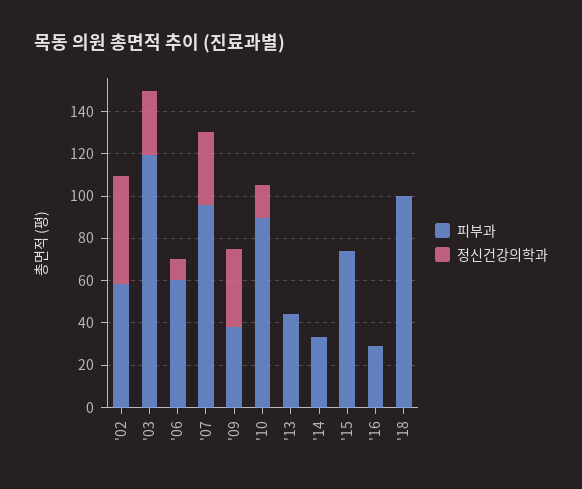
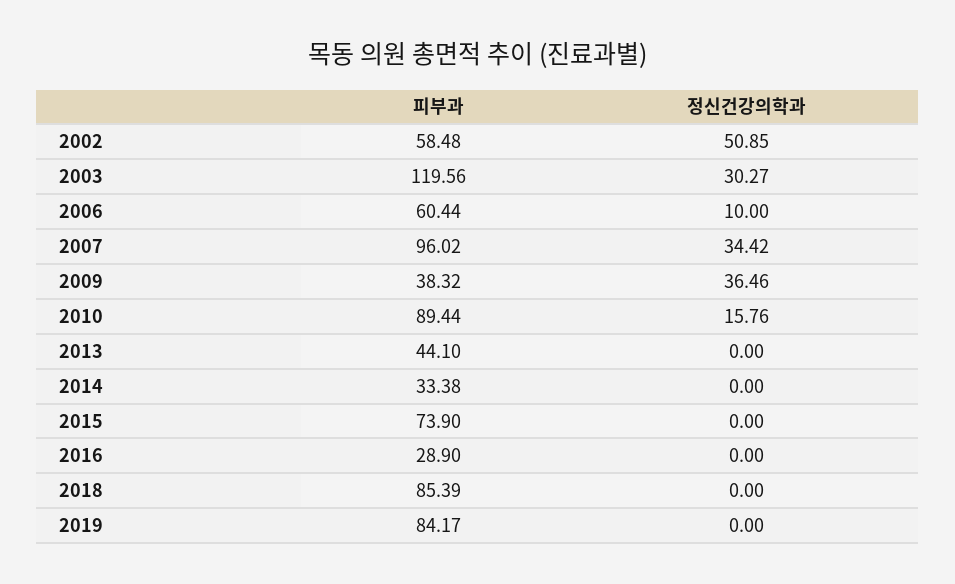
피부과, '18: 100 -> 85.39
피부과, 2019: none -> 84.17
정신건강의학과, 2019: none -> 0

